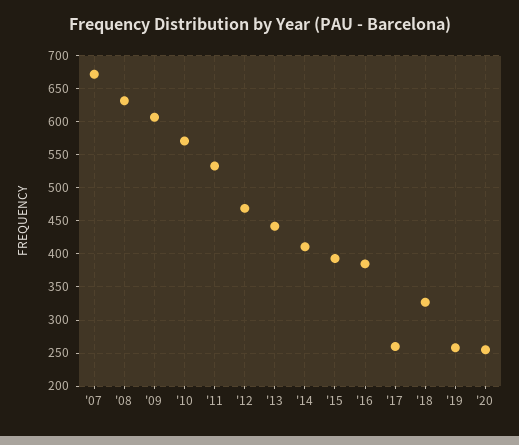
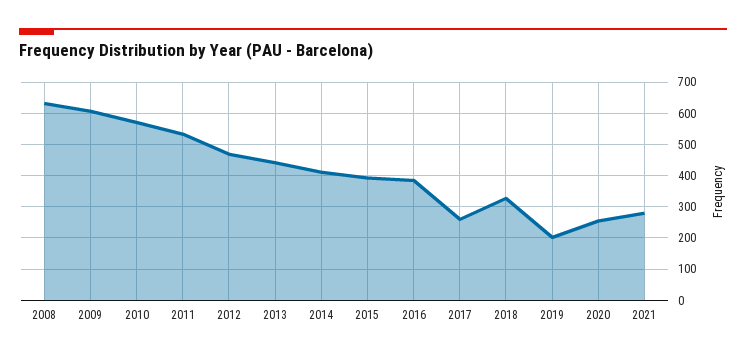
'07: 670 -> none
'19: 260 -> 200
2021: none -> 280

